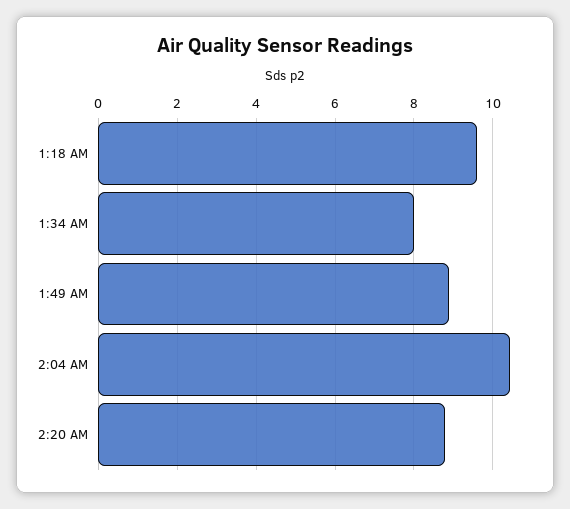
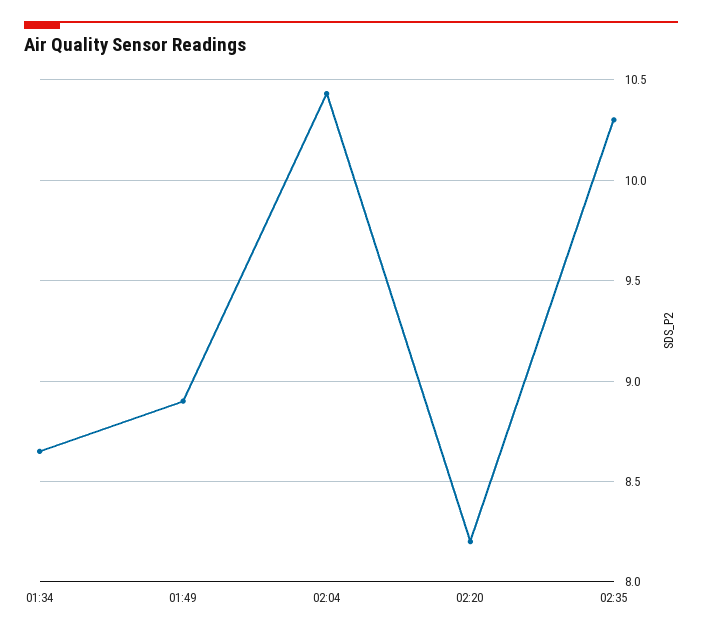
1:18 AM: 9.6 -> none
1:34 AM: 8 -> 8.65
2:20 AM: 8.8 -> 8.2
02:35: none -> 10.3

